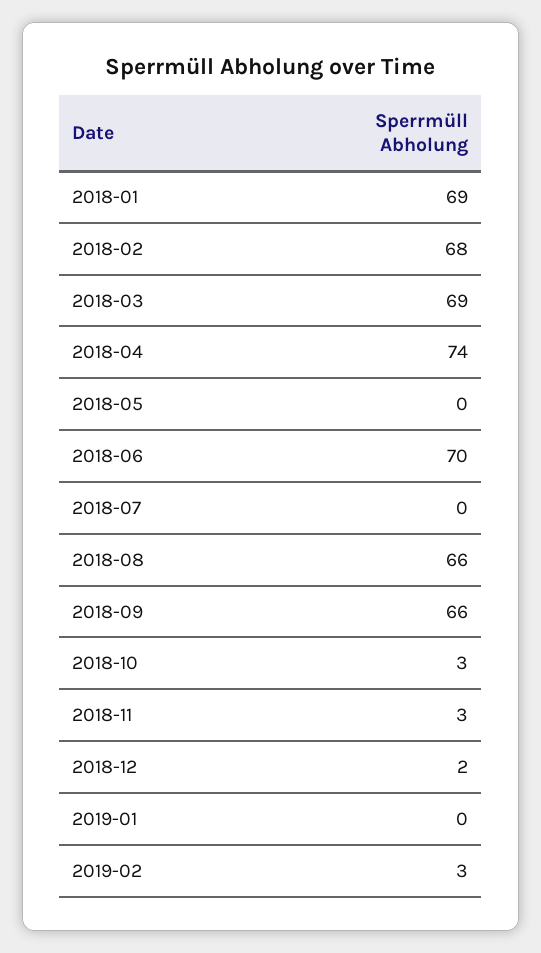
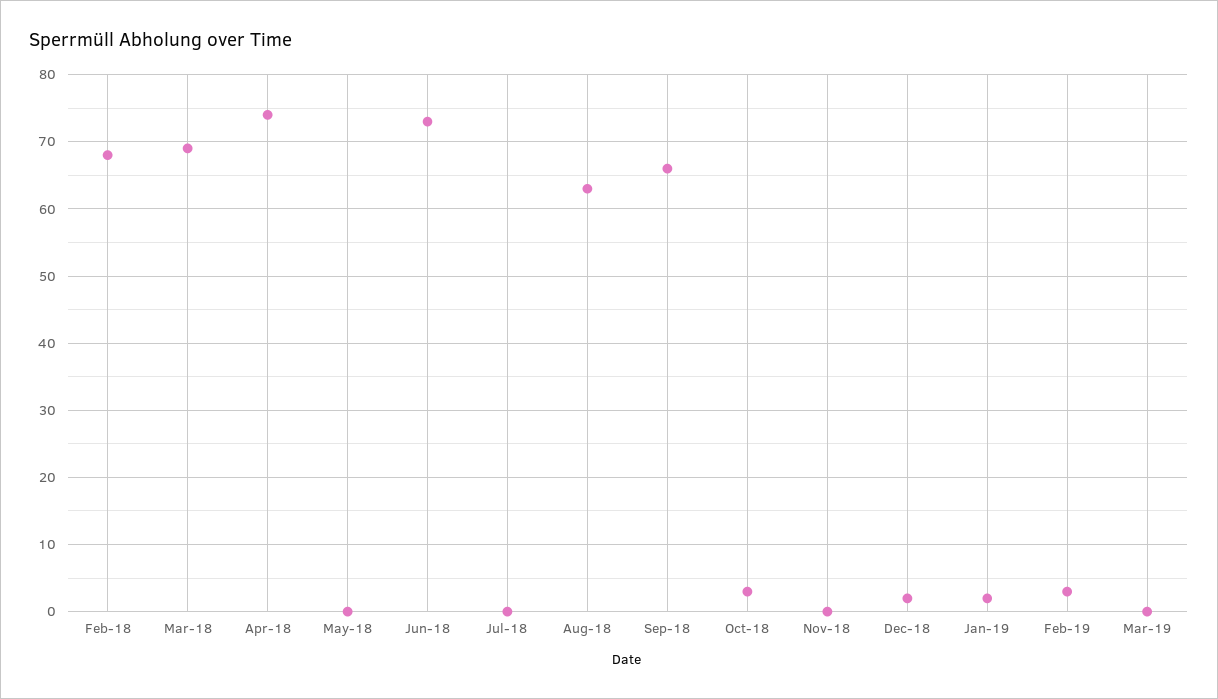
2018-01: 69 -> none
2018-06: 70 -> 73
2018-08: 66 -> 63
2018-11: 3 -> 0
2019-01: 0 -> 2
Mar-19: none -> 0

